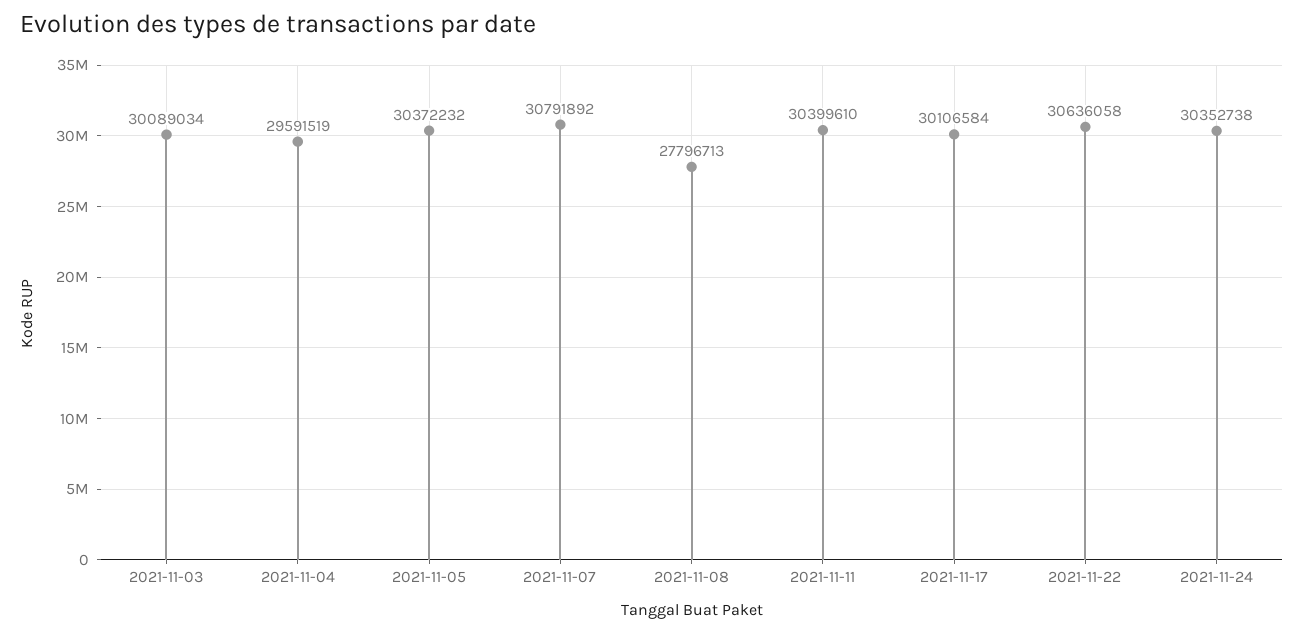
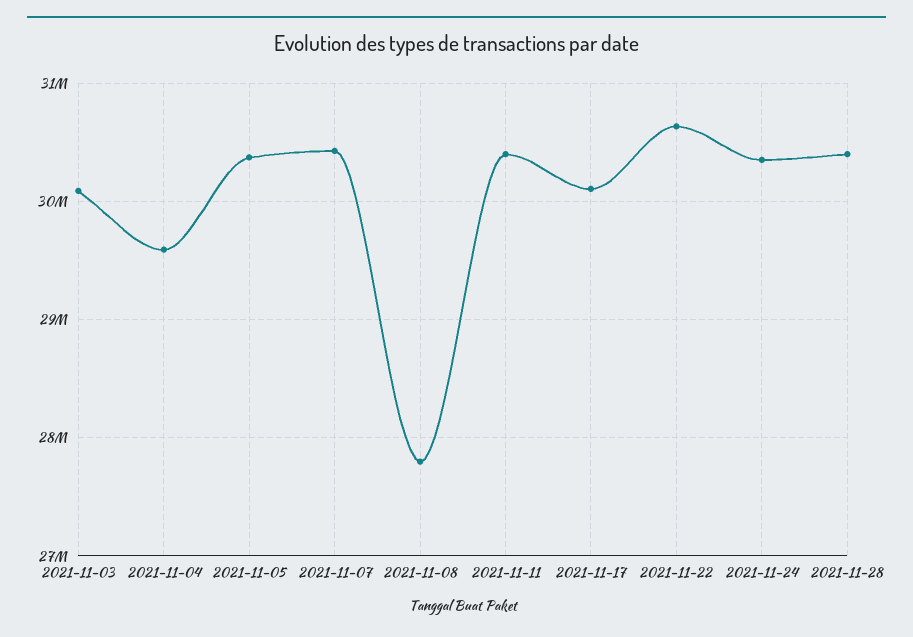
2021-11-07: 30791892 -> 30400000
2021-11-28: none -> 30400000

